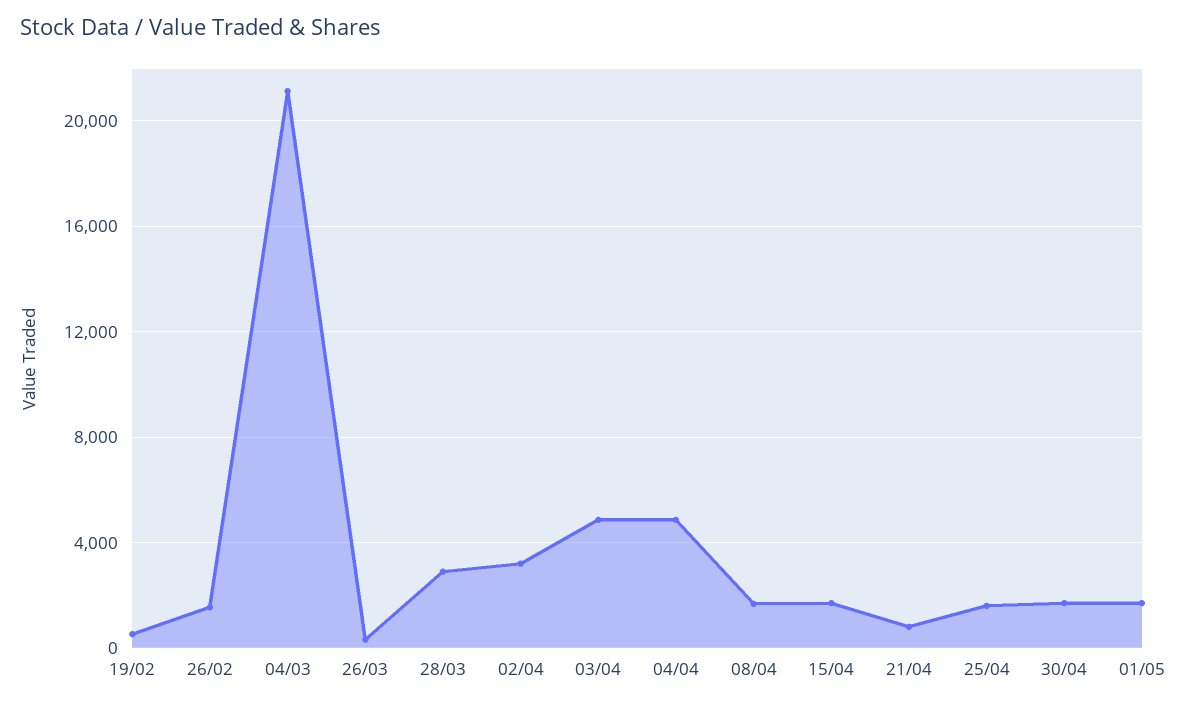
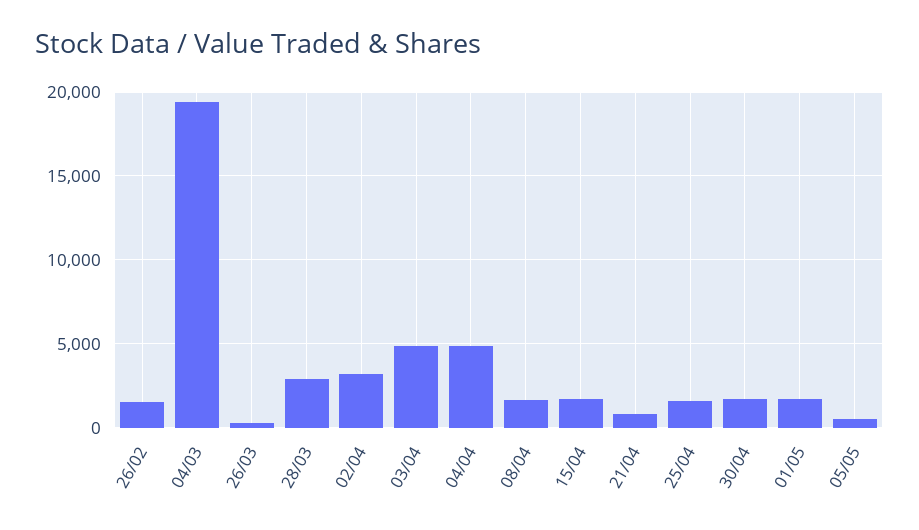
19/02: 500 -> none
04/03: 21000 -> 19500
05/05: none -> 500

